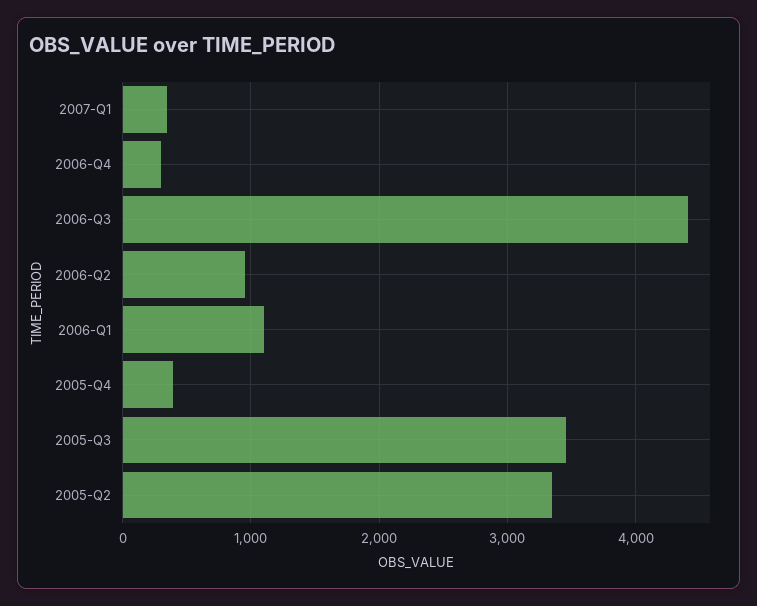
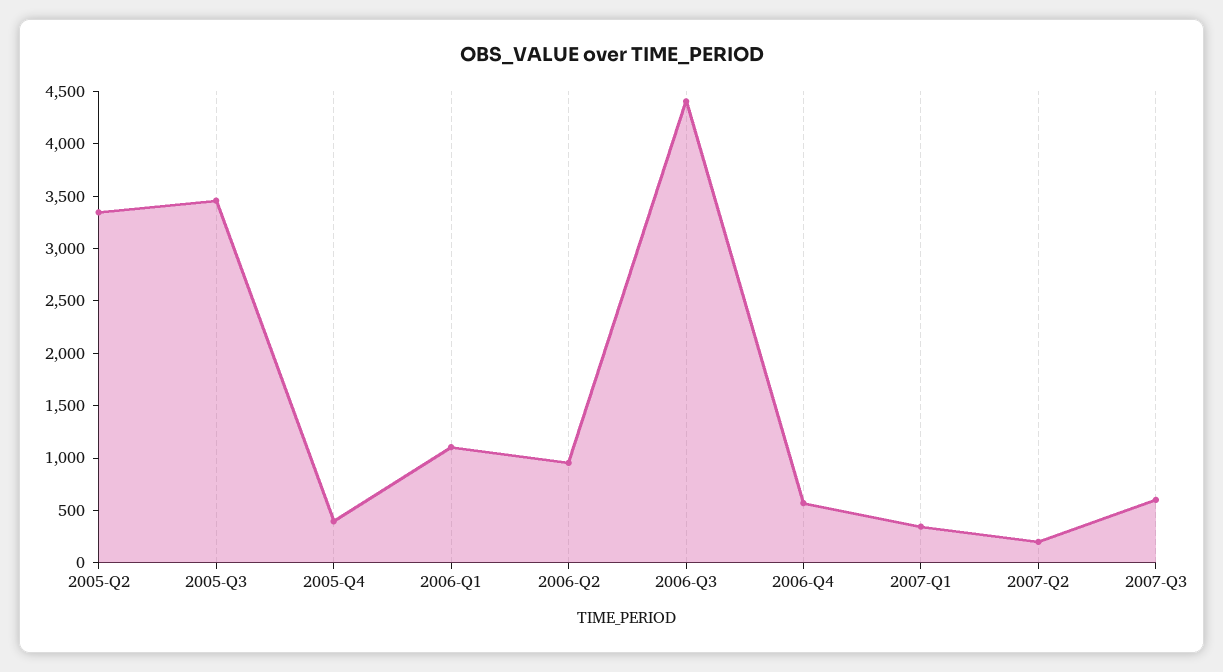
2006-Q4: 300 -> 600
2007-Q2: none -> 200
2007-Q3: none -> 600

